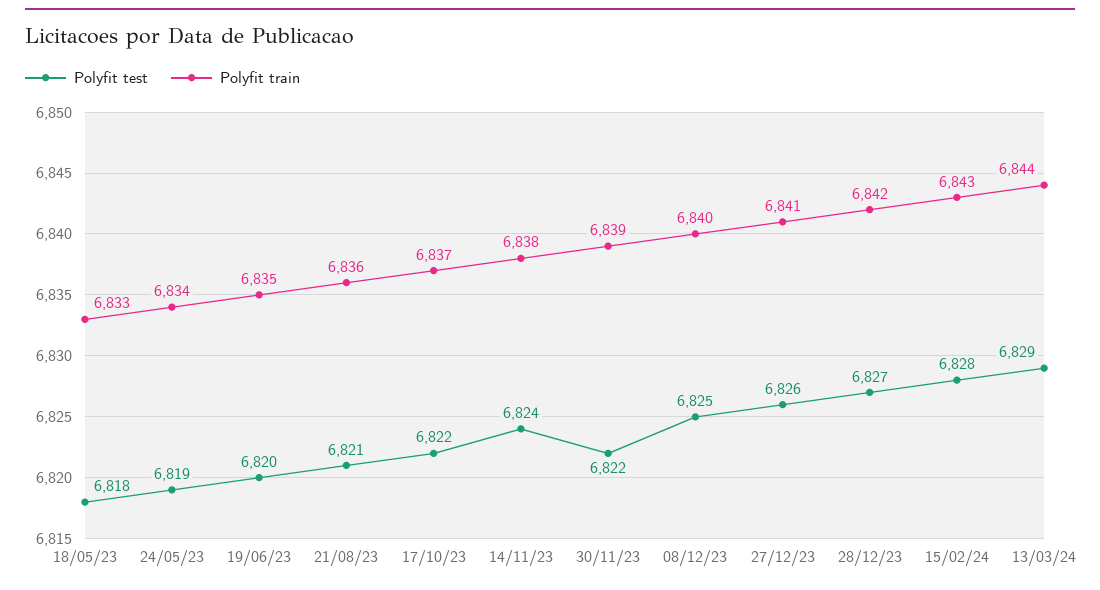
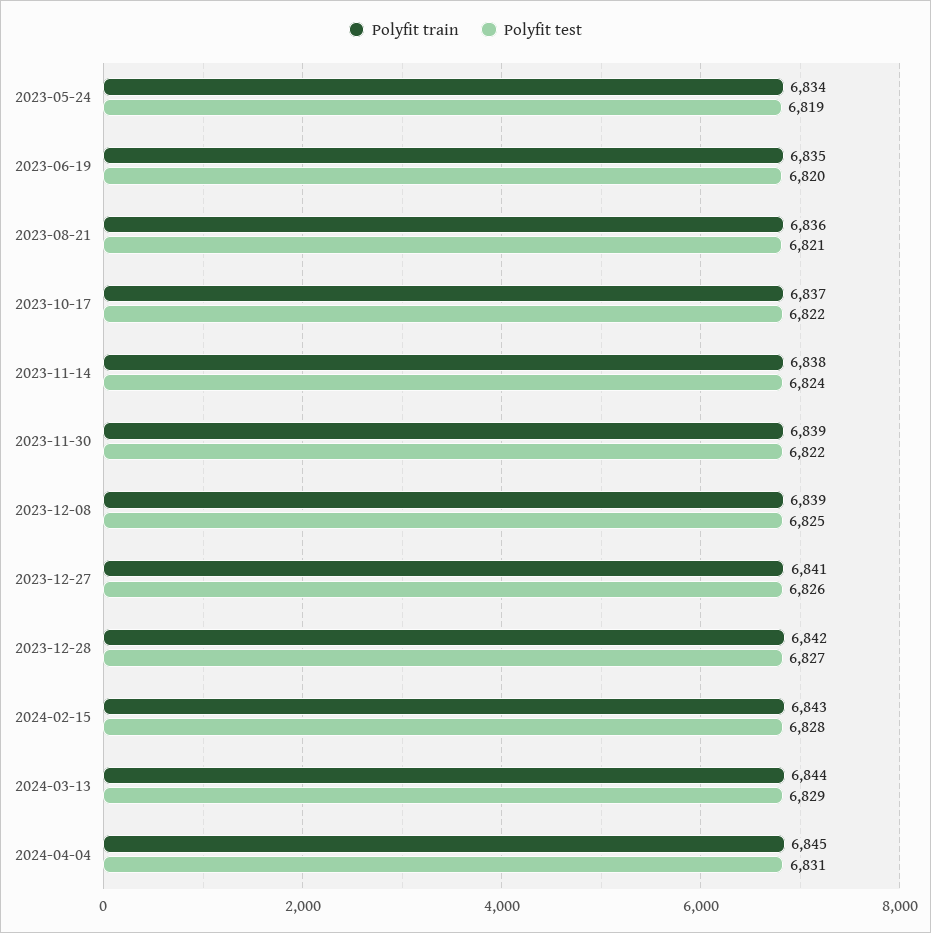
Polyfit test, 18/05/23: 6818 -> none
Polyfit train, 18/05/23: 6833 -> none
Polyfit train, 08/12/23: 6840 -> 6839
Polyfit train, 2024-04-04: none -> 6845
Polyfit test, 2024-04-04: none -> 6831

